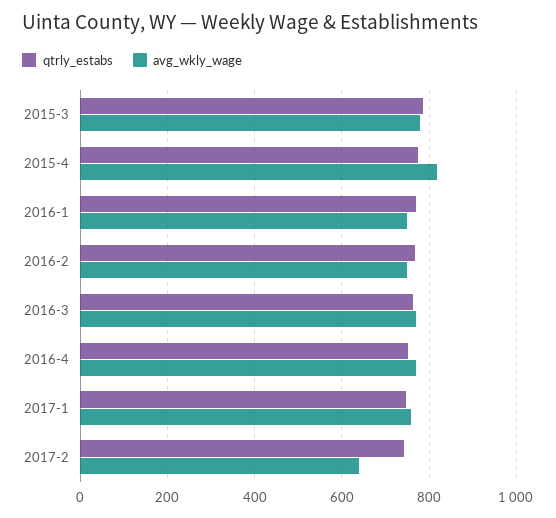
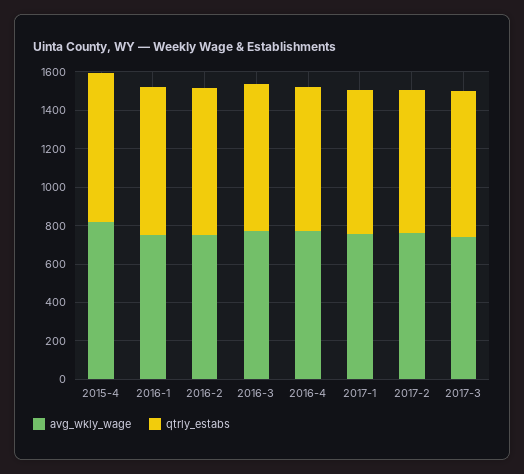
qtrly_estabs, 2015-3: 780 -> none
avg_wkly_wage, 2015-3: 780 -> none
avg_wkly_wage, 2017-2: 640 -> 750
avg_wkly_wage, 2017-3: none -> 750
qtrly_estabs, 2017-3: none -> 750

